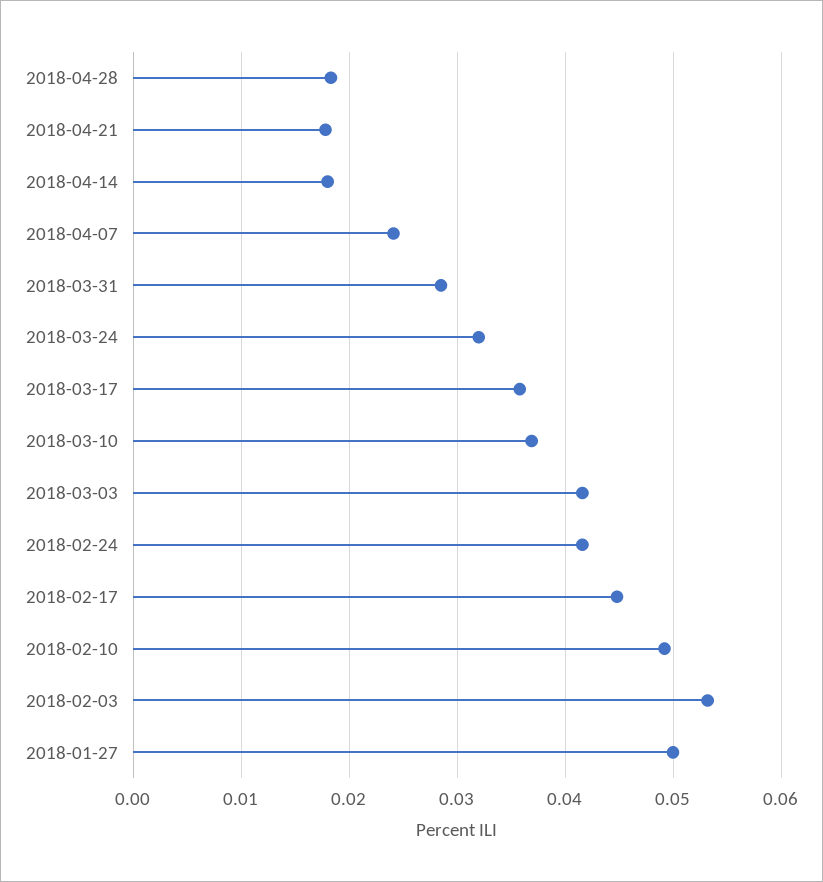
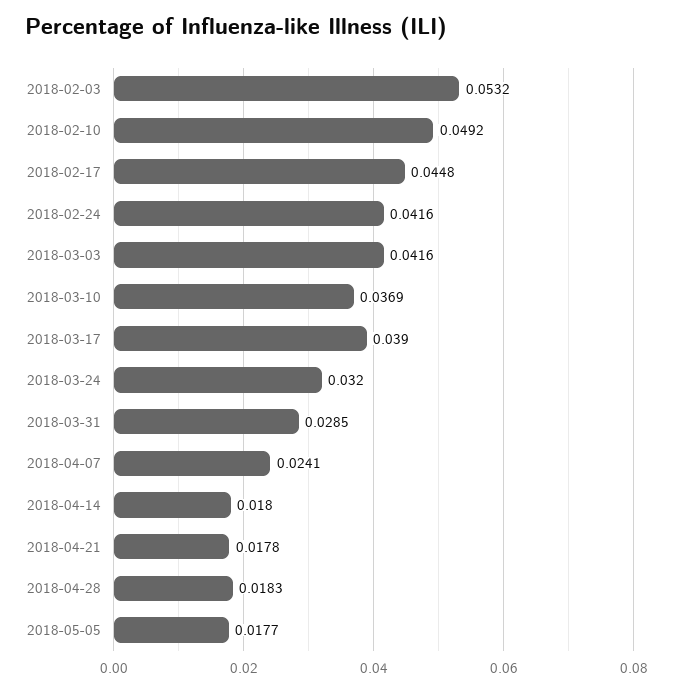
2018-03-17: 0.036 -> 0.039
2018-01-27: 0.05 -> none
2018-05-05: none -> 0.0177

